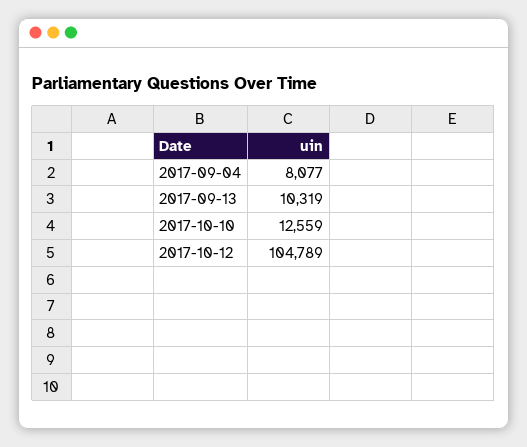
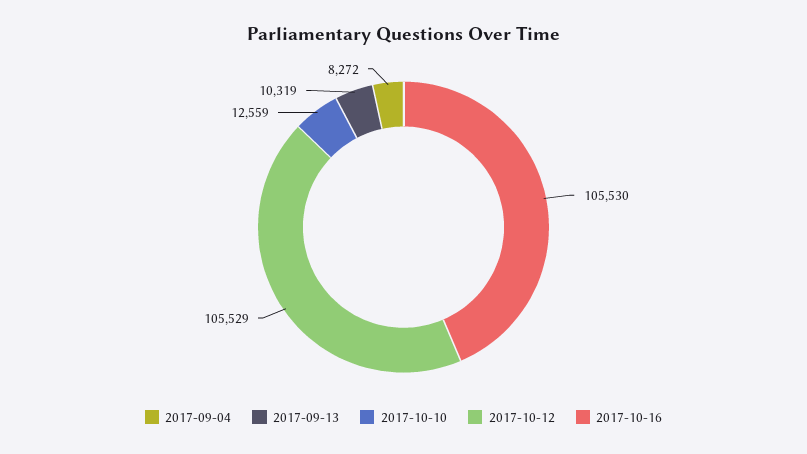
2017-09-04: 8077 -> 8272
2017-10-12: 104789 -> 105529
2017-10-16: none -> 105530

